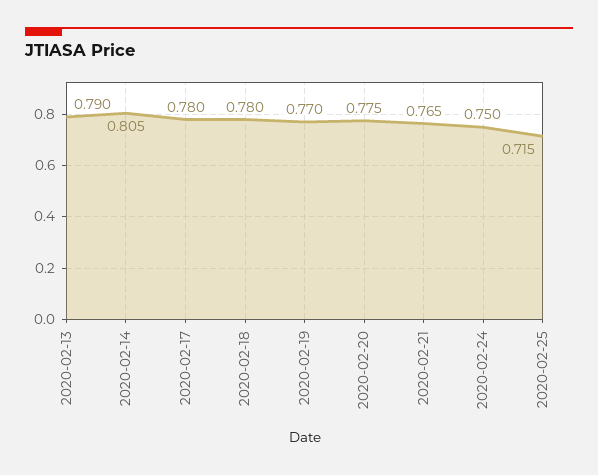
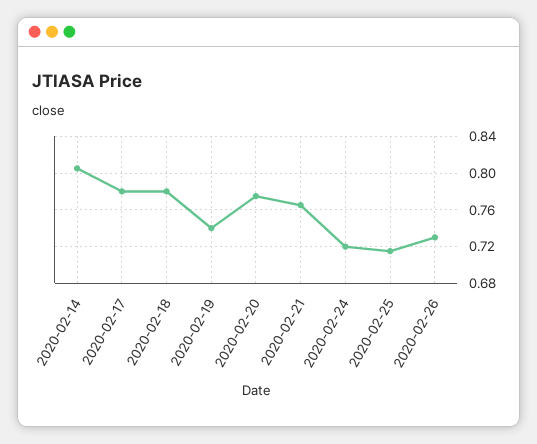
2020-02-13: 0.79 -> none
2020-02-19: 0.77 -> 0.74
2020-02-24: 0.75 -> 0.72
2020-02-26: none -> 0.73

